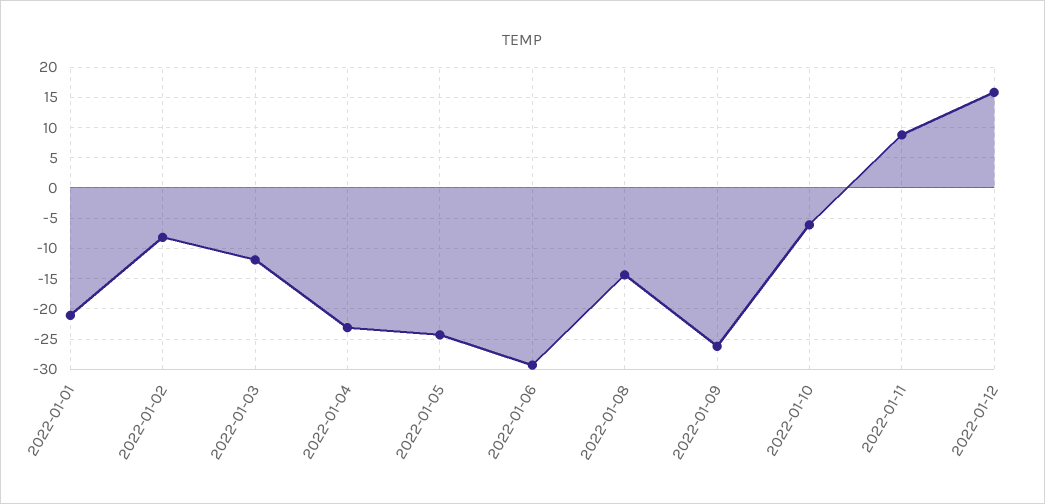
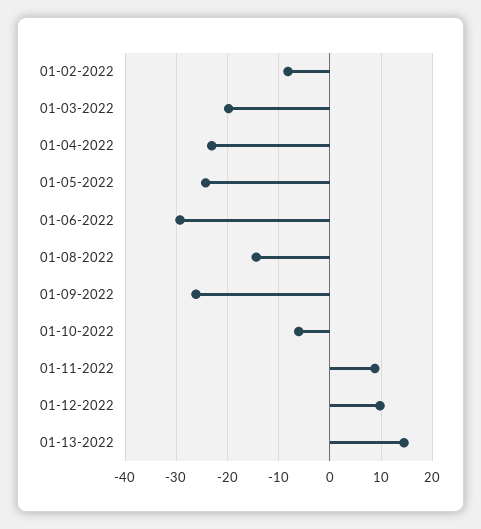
2022-01-01: -21 -> none
2022-01-03: -12 -> -20
2022-01-12: 16 -> 10
01-13-2022: none -> 14

